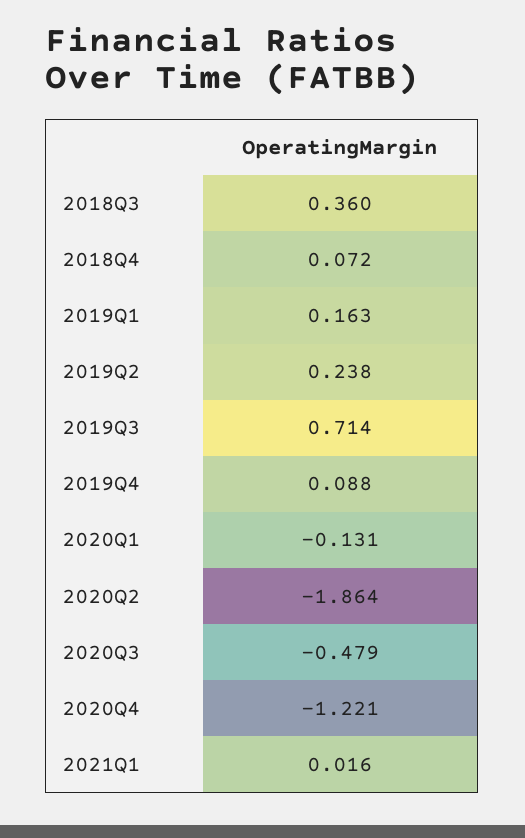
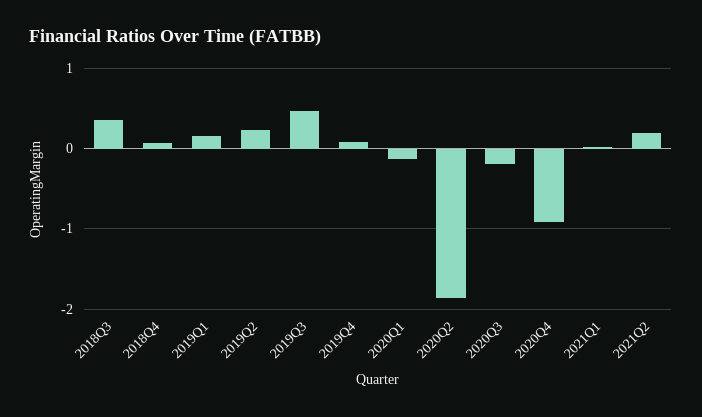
2019Q3: 0.714 -> 0.5
2020Q3: -0.479 -> -0.2
2020Q4: -1.221 -> -0.9
2021Q2: none -> 0.2

